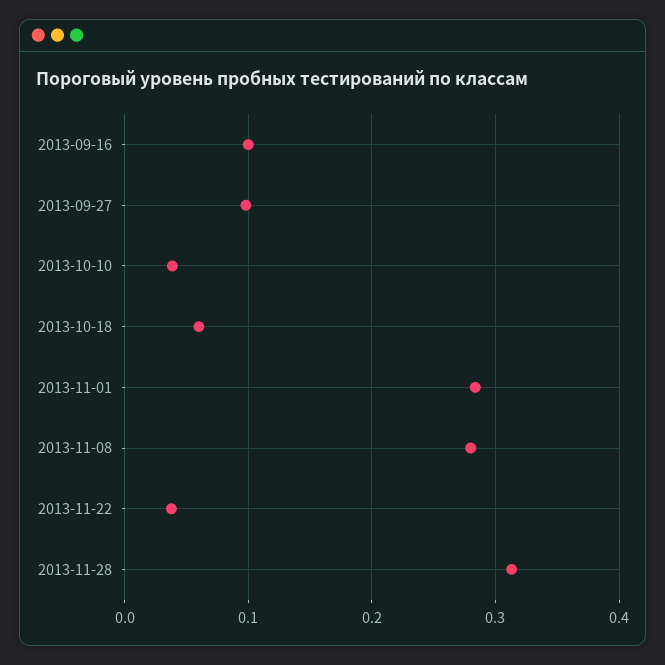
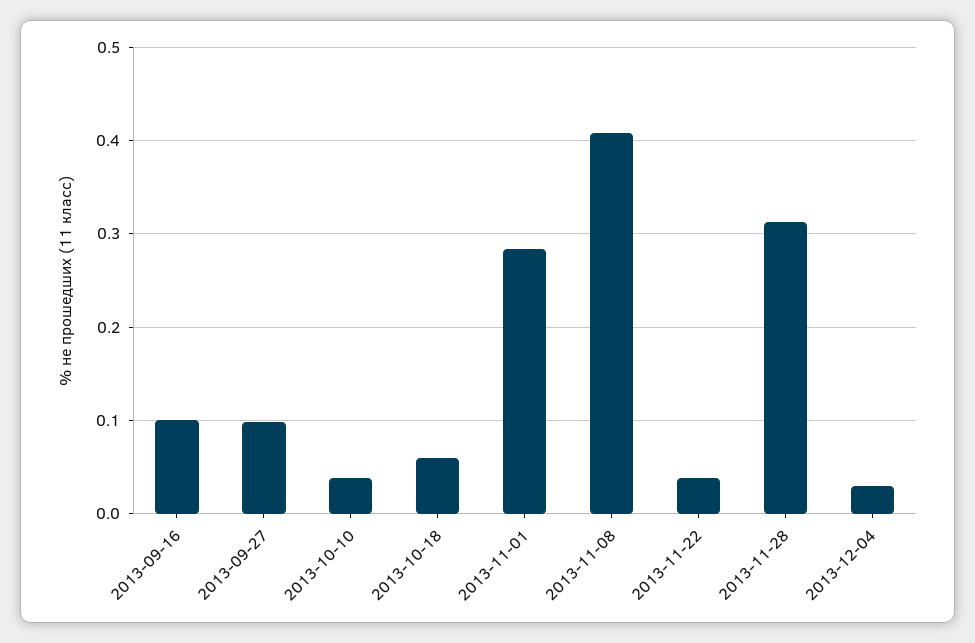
2013-11-08: 0.28 -> 0.41
2013-12-04: none -> 0.03

